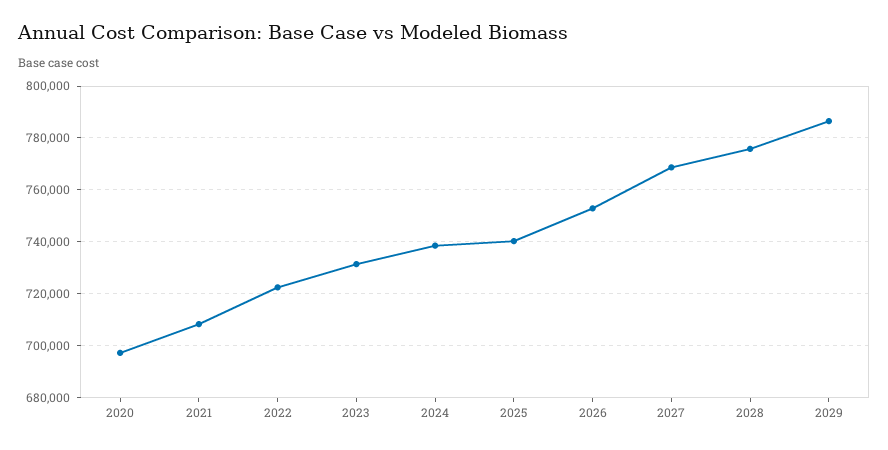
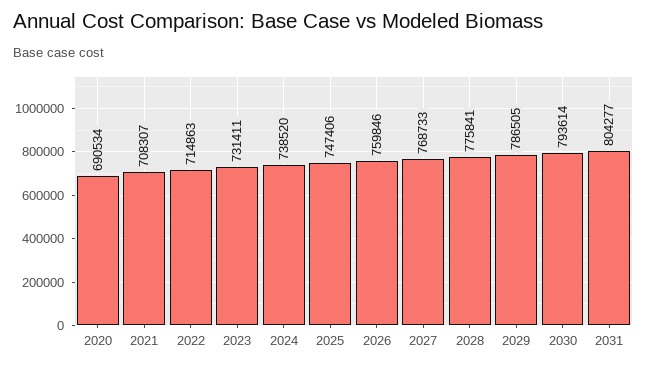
2020: 697500 -> 690534
2022: 722500 -> 714863
2025: 740000 -> 747406
2026: 752500 -> 759846
2030: none -> 793614
2031: none -> 804277

